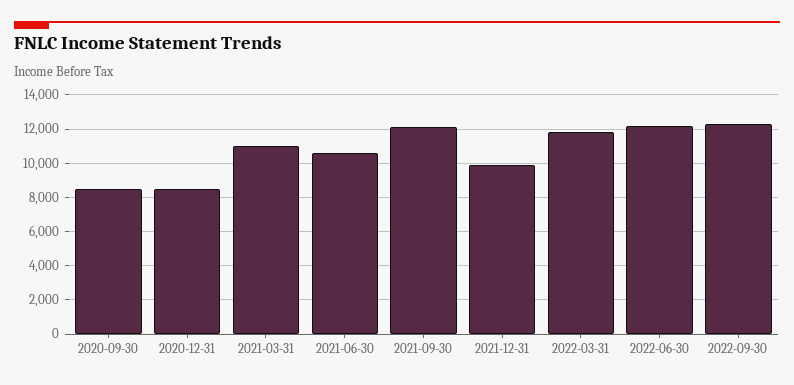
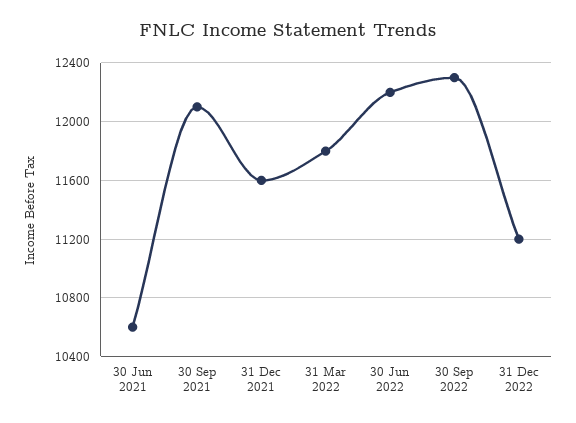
2020-09-30: 8500 -> none
2020-12-31: 8500 -> none
2021-03-31: 11000 -> none
2021-12-31: 10000 -> 11600
31 Dec 2022: none -> 11200

